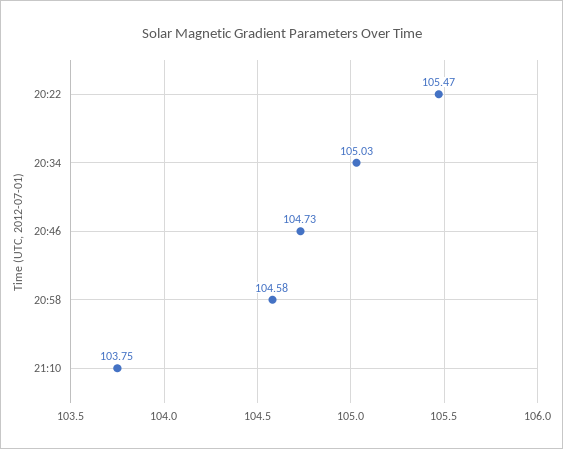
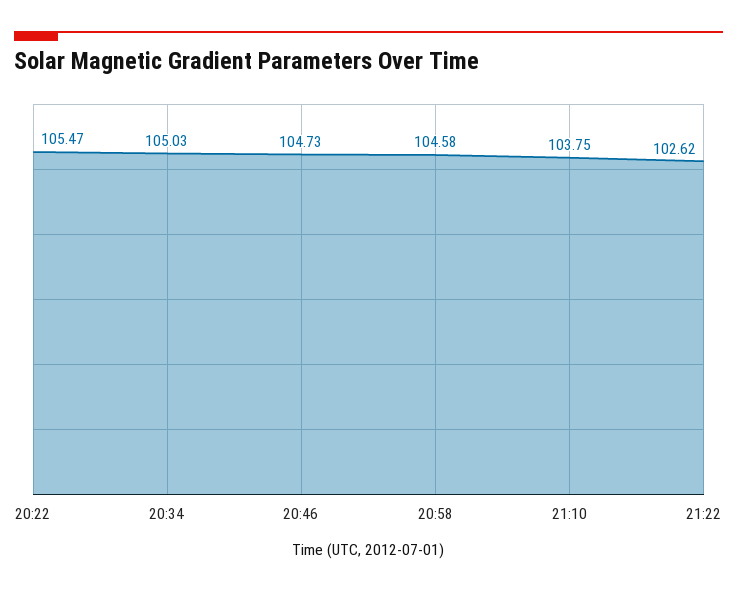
21:22: none -> 102.62

